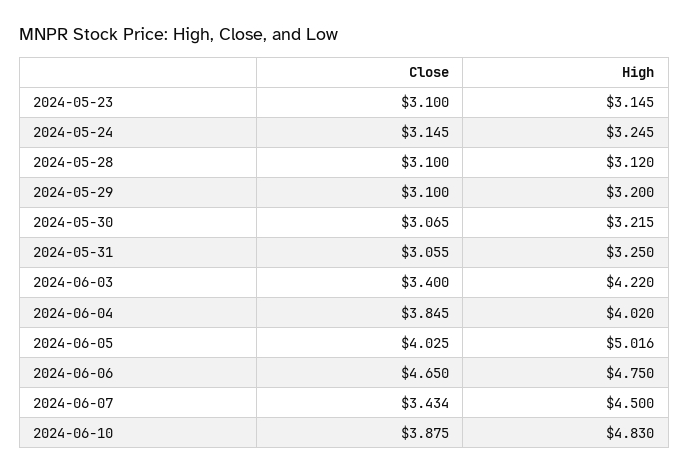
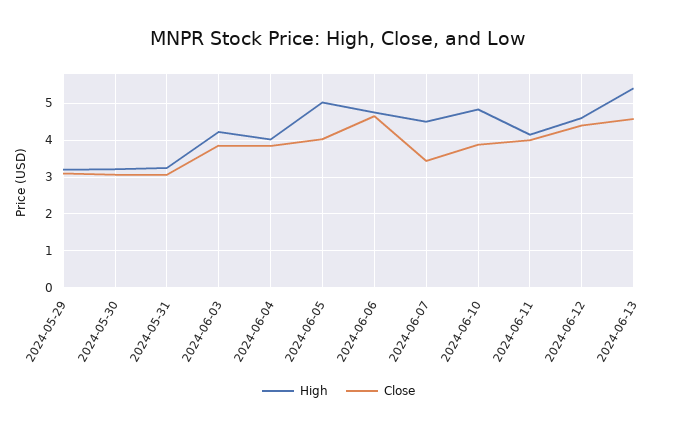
Close, 2024-05-23: 3.1 -> none
High, 2024-05-23: 3.145 -> none
Close, 2024-05-24: 3.145 -> none
High, 2024-05-24: 3.245 -> none
Close, 2024-05-28: 3.1 -> none
High, 2024-05-28: 3.12 -> none
Close, 2024-06-03: 3.4 -> 3.8
High, 2024-06-11: none -> 4.2
Close, 2024-06-11: none -> 4
High, 2024-06-12: none -> 4.6
Close, 2024-06-12: none -> 4.4
High, 2024-06-13: none -> 5.4
Close, 2024-06-13: none -> 4.6

